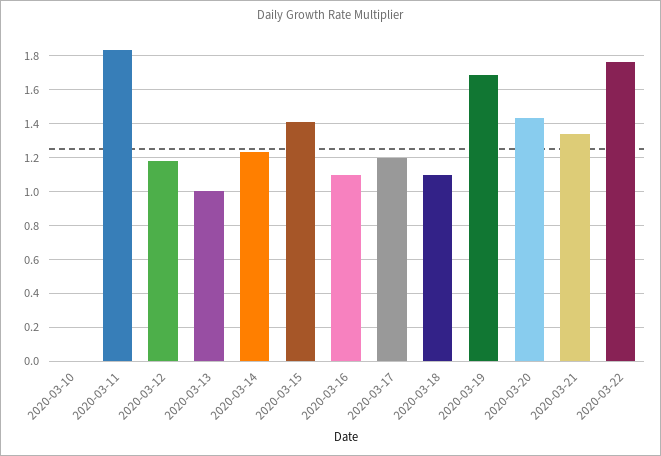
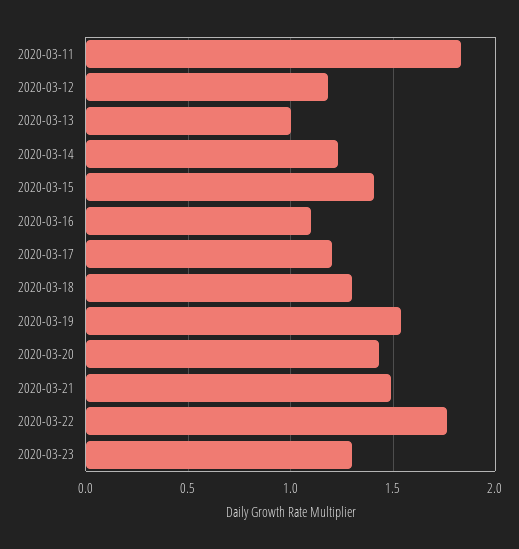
2020-03-10: 0 -> none
2020-03-18: 1.1 -> 1.3
2020-03-19: 1.7 -> 1.55
2020-03-21: 1.35 -> 1.5
2020-03-23: none -> 1.3

